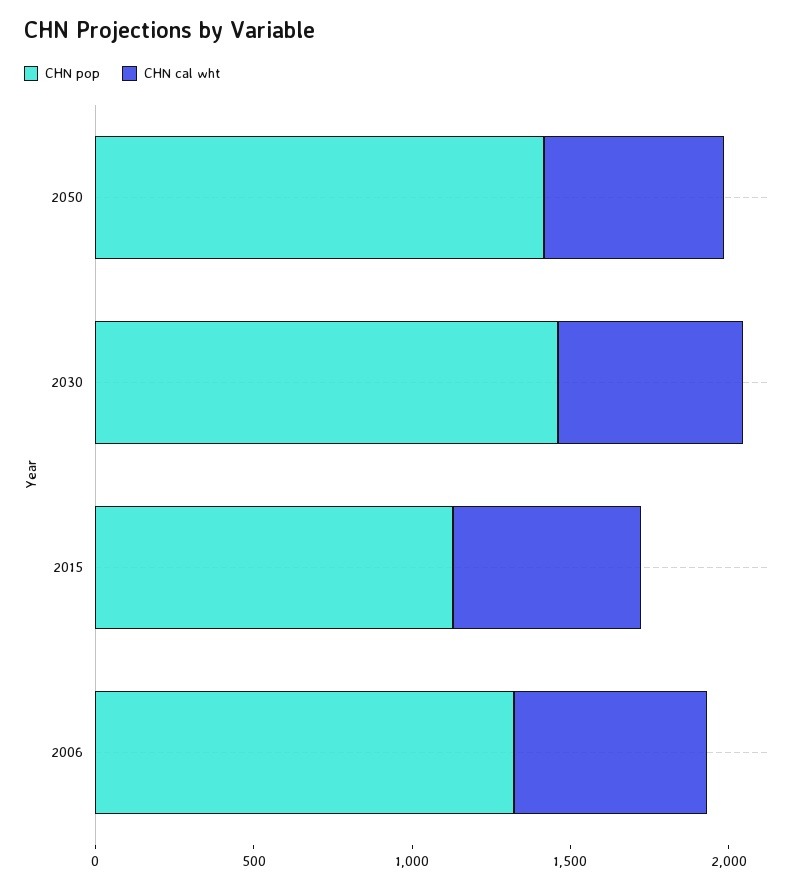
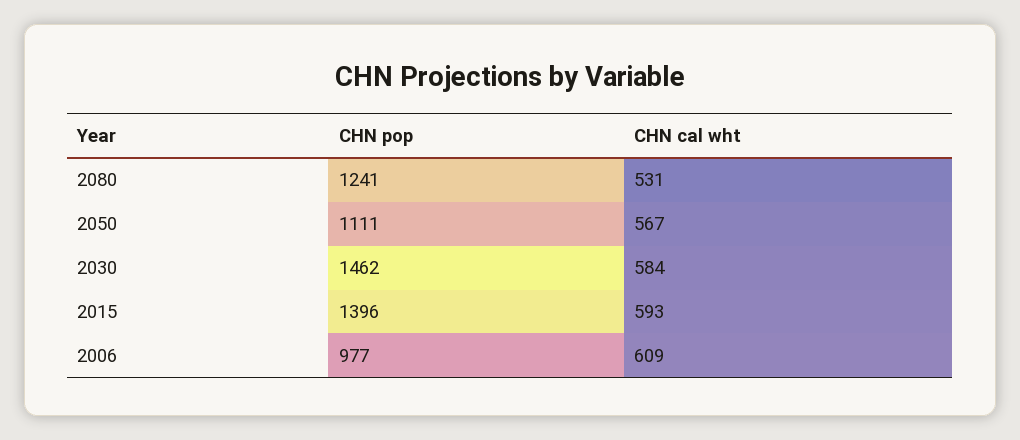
CHN pop, 2050: 1400 -> 1111
CHN pop, 2015: 1100 -> 1396
CHN pop, 2006: 1300 -> 977
CHN pop, 2080: none -> 1241
CHN cal wht, 2080: none -> 531

